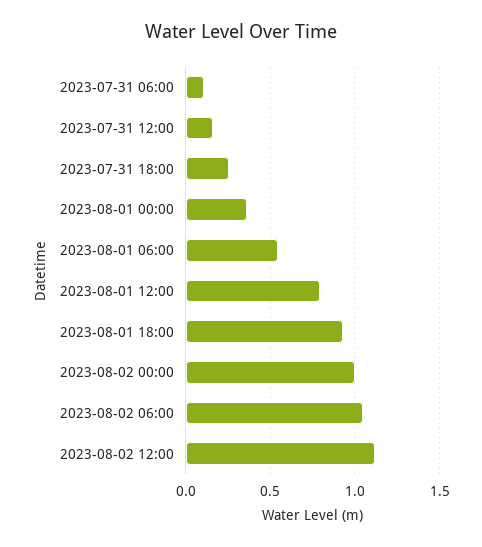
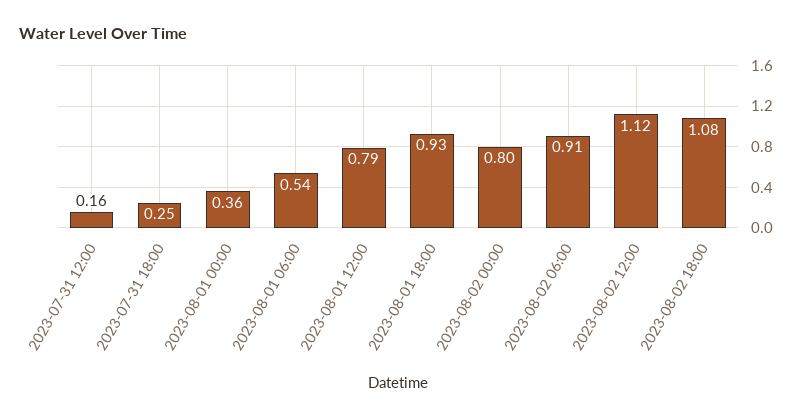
2023-07-31 06:00: 0.1 -> none
2023-08-02 00:00: 1 -> 0.8
2023-08-02 06:00: 1.05 -> 0.91
2023-08-02 18:00: none -> 1.08

